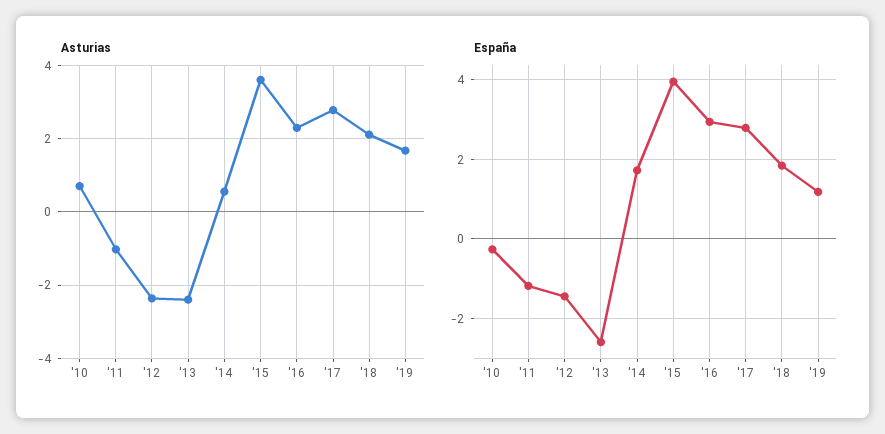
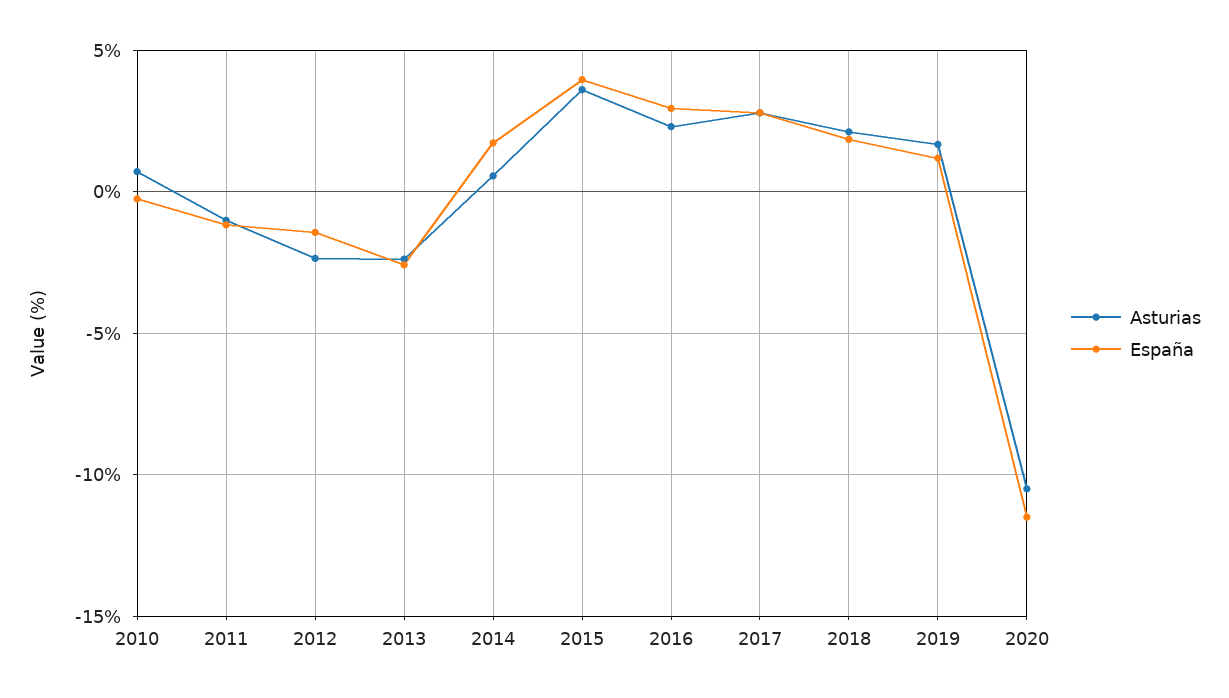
Asturias, 2020: none -> -10.5
España, 2020: none -> -11.5

